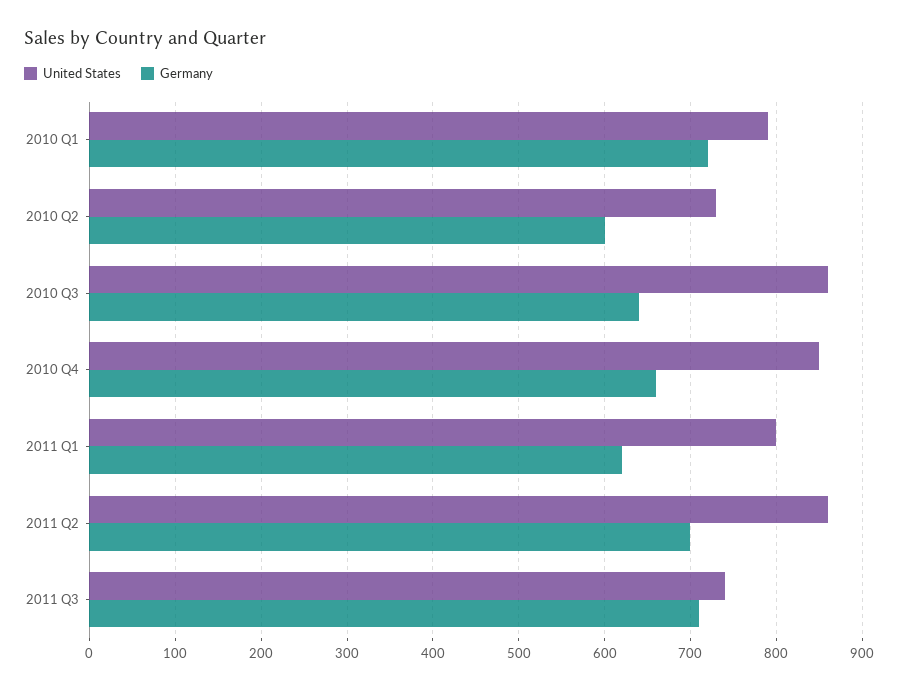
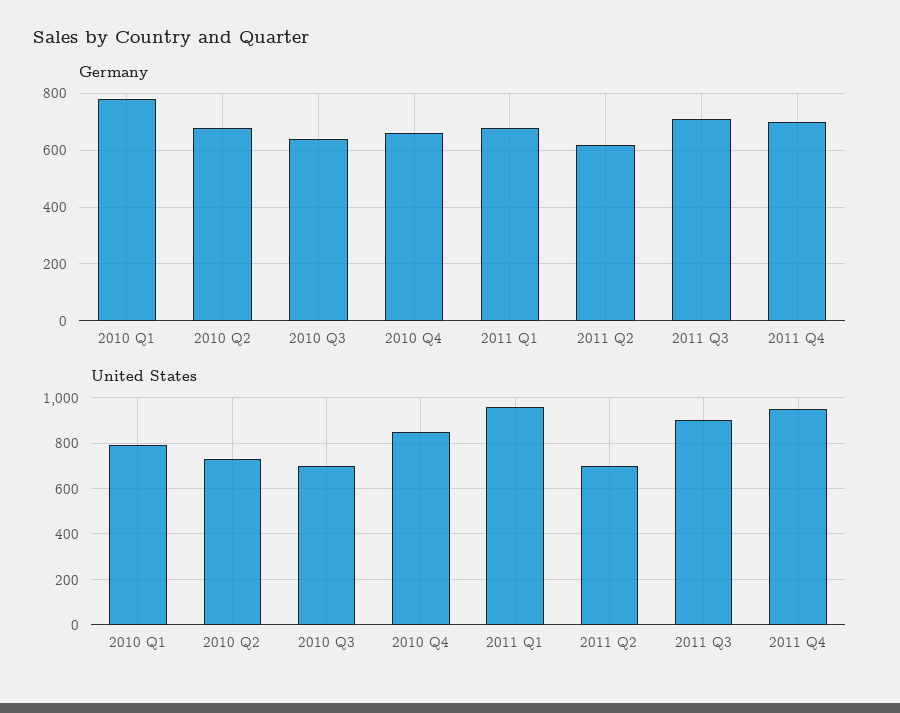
Germany, 2010 Q1: 720 -> 775
Germany, 2010 Q2: 600 -> 675
United States, 2010 Q3: 860 -> 700
United States, 2011 Q1: 800 -> 950
Germany, 2011 Q1: 620 -> 675
United States, 2011 Q2: 860 -> 700
Germany, 2011 Q2: 700 -> 625
United States, 2011 Q3: 740 -> 900
Germany, 2011 Q4: none -> 700
United States, 2011 Q4: none -> 950

